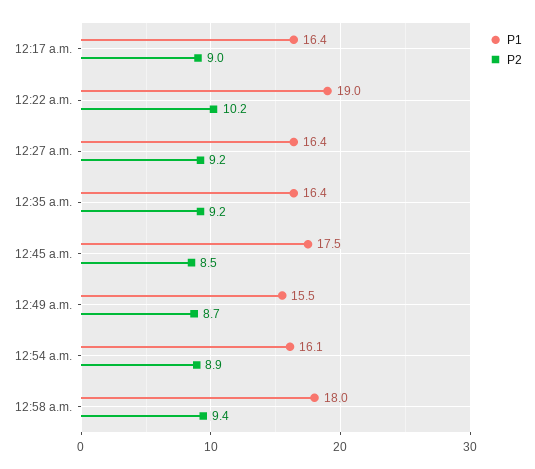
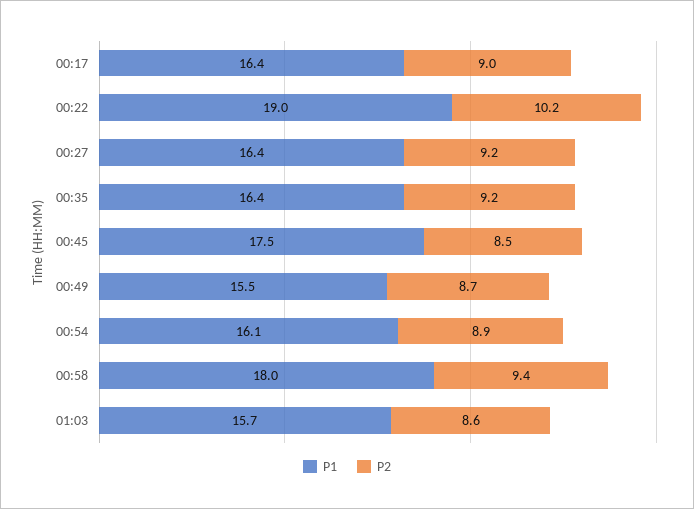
P1, 01:03: none -> 15.7
P2, 01:03: none -> 8.6

